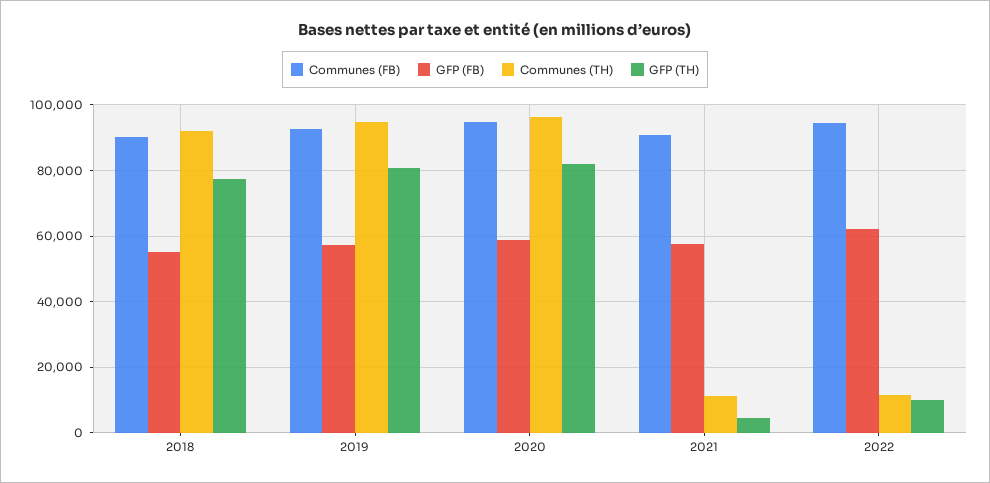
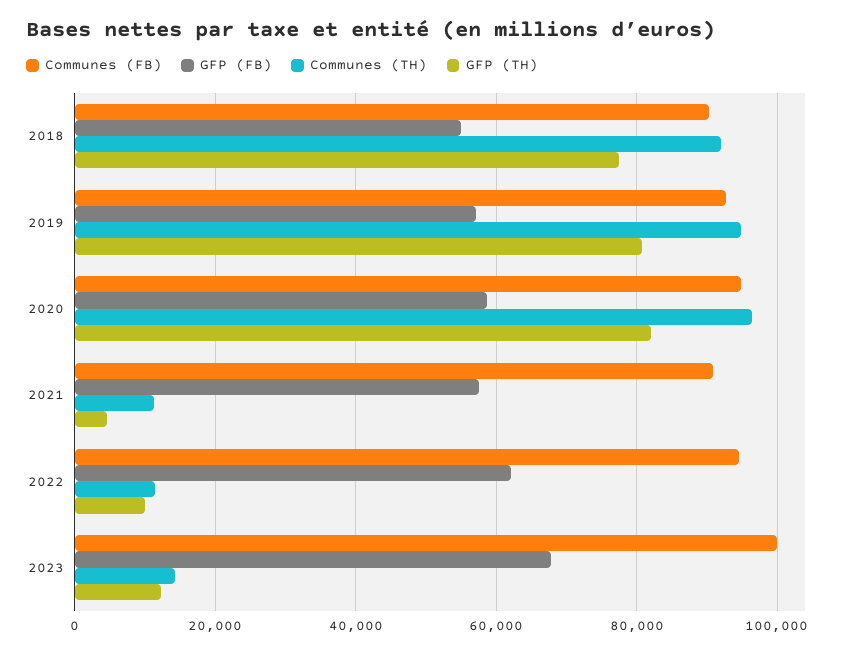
Communes (FB), 2023: none -> 100000
GFP (FB), 2023: none -> 68000
Communes (TH), 2023: none -> 14000
GFP (TH), 2023: none -> 12000

